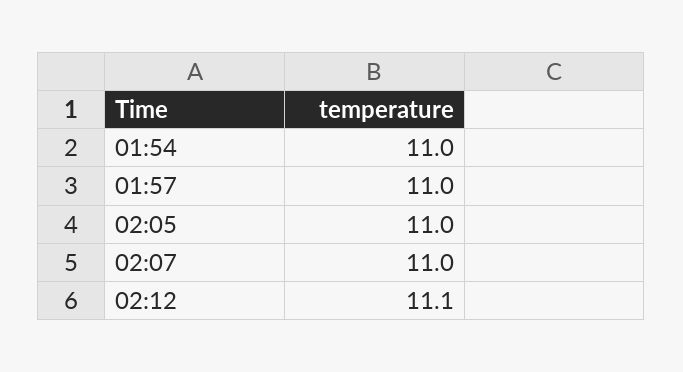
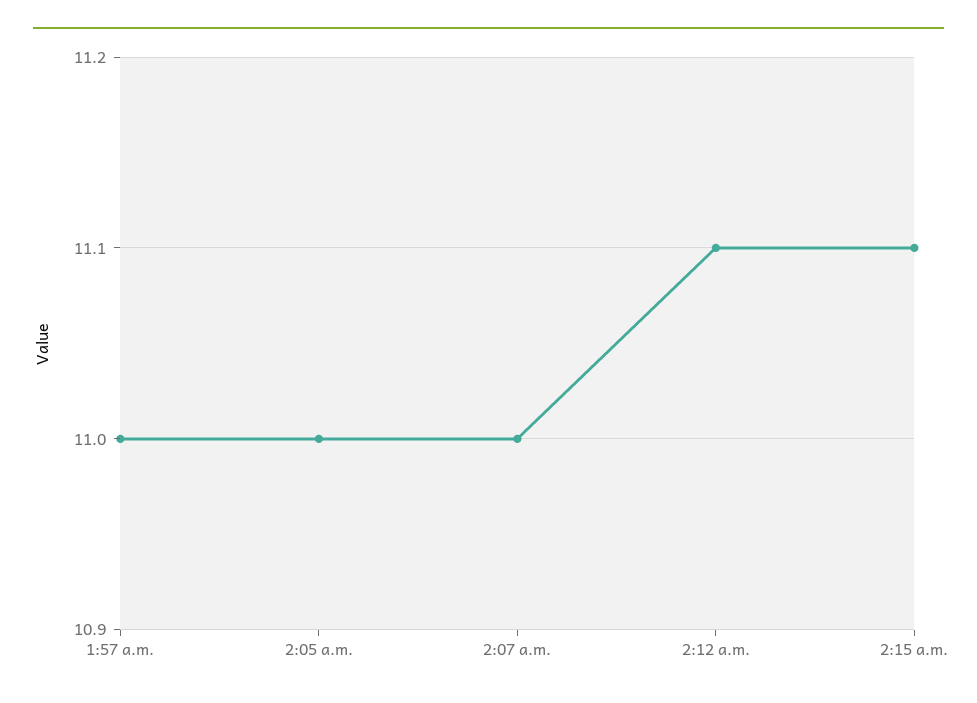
01:54: 11 -> none
2:15 a.m.: none -> 11.1

